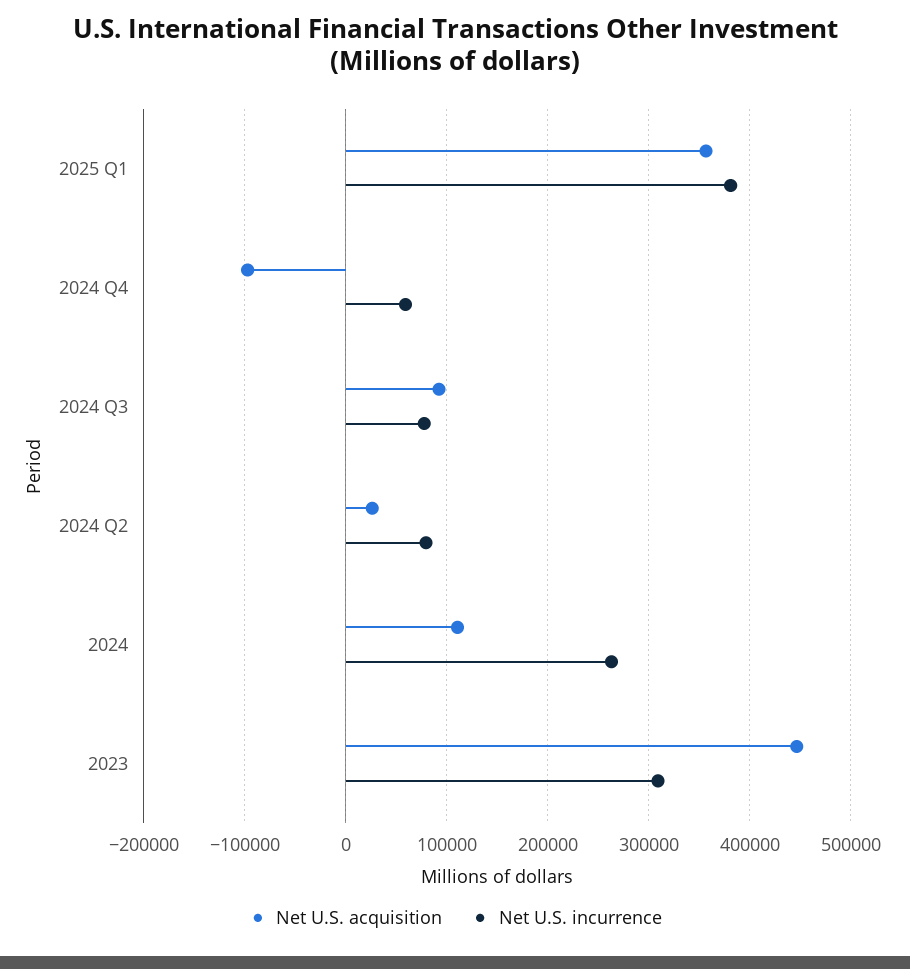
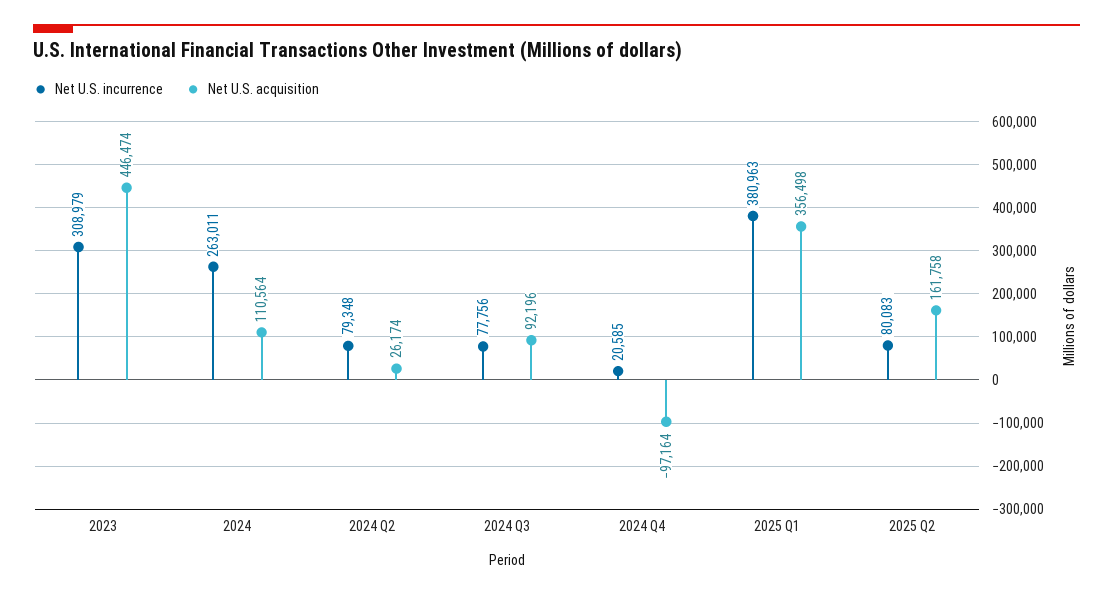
Net U.S. incurrence, 2024 Q4: 60000 -> 20585
Net U.S. incurrence, 2025 Q2: none -> 80083
Net U.S. acquisition, 2025 Q2: none -> 161758

